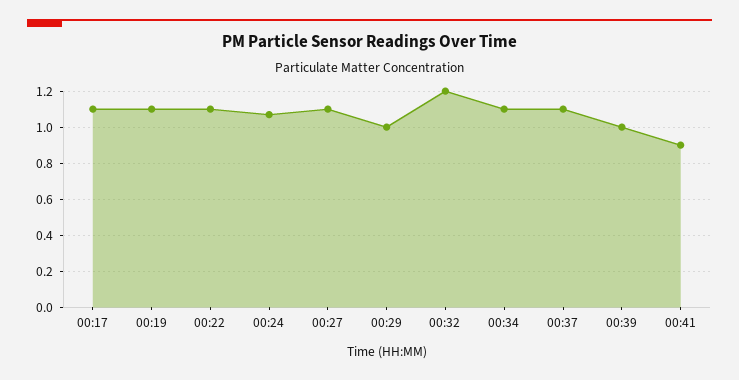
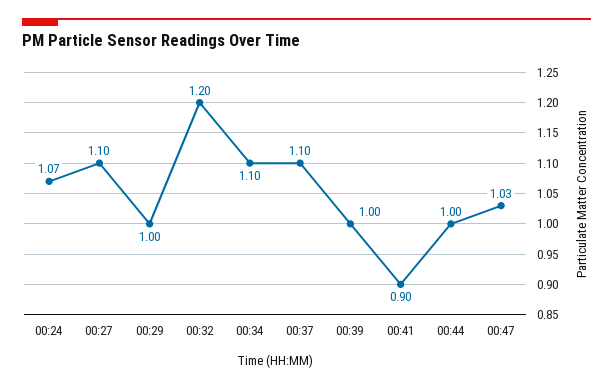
00:17: 1.1 -> none
00:19: 1.1 -> none
00:22: 1.1 -> none
00:44: none -> 1
00:47: none -> 1.03

